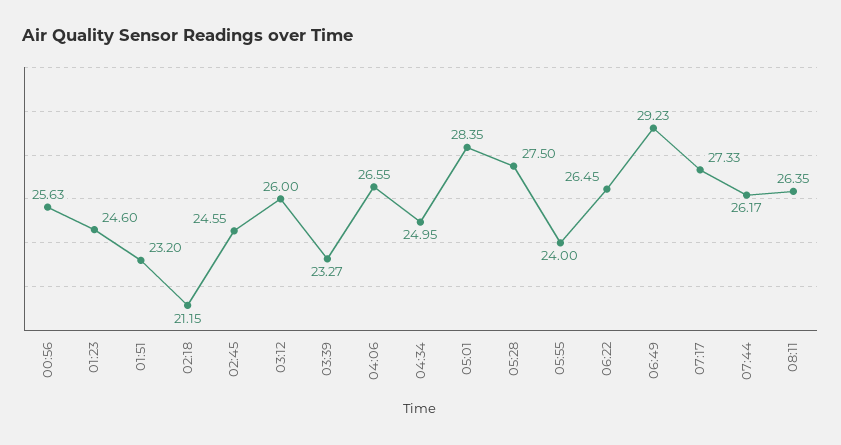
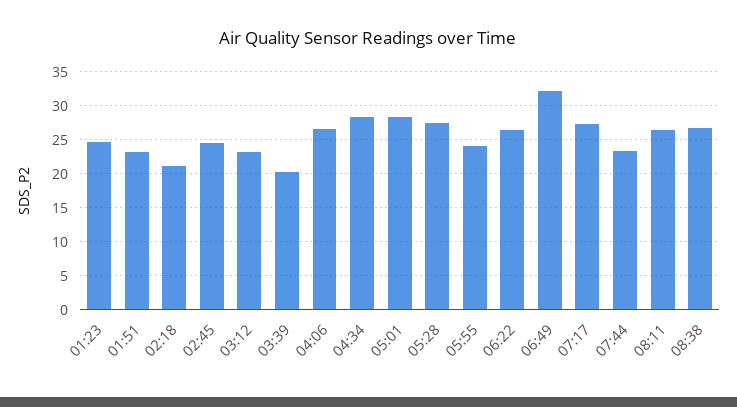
00:56: 25.63 -> none
03:12: 26 -> 23
03:39: 23.27 -> 20
04:34: 24.95 -> 28
06:49: 29.23 -> 32
07:44: 26.17 -> 23
08:38: none -> 27

